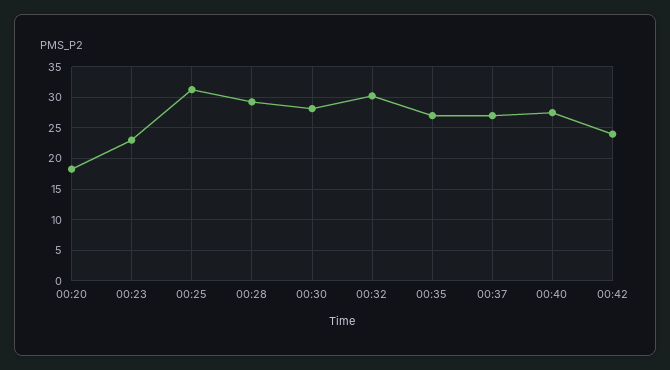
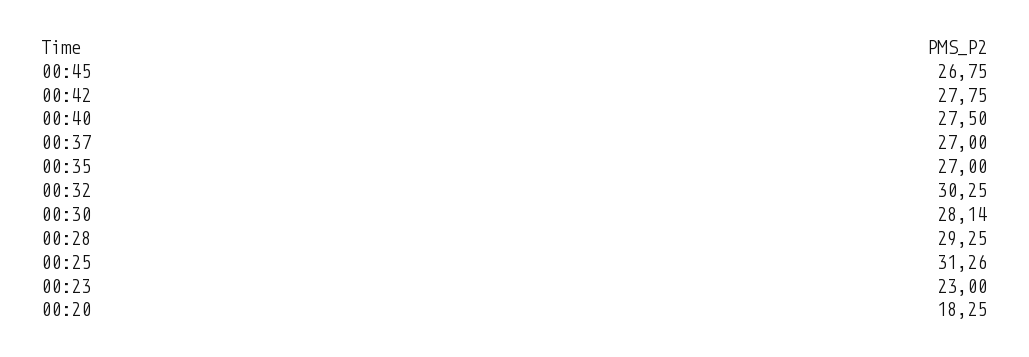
00:42: 24 -> 27.75
00:45: none -> 26.75

